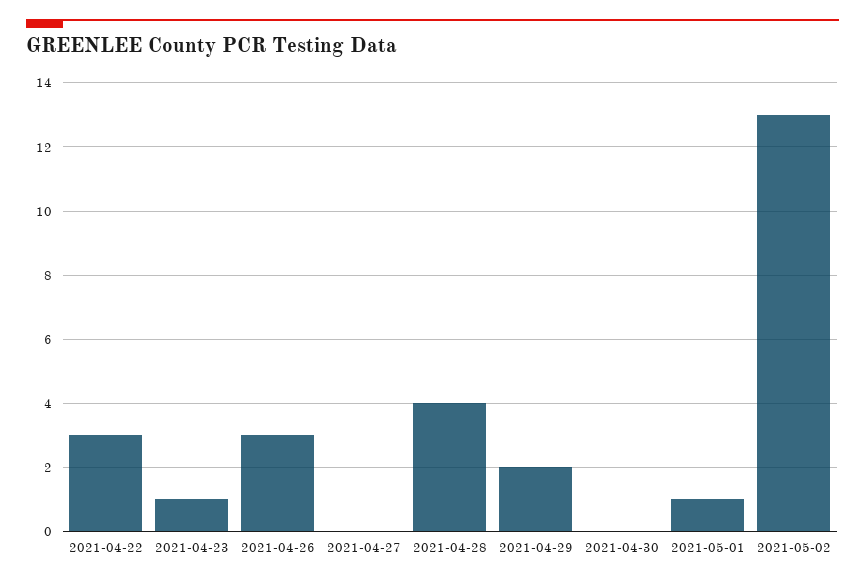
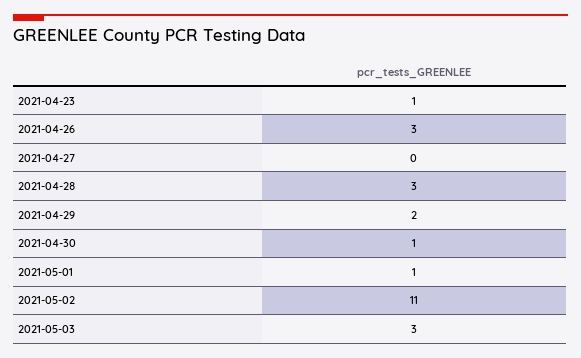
2021-04-22: 3 -> none
2021-04-28: 4 -> 3
2021-04-30: 0 -> 1
2021-05-02: 13 -> 11
2021-05-03: none -> 3

